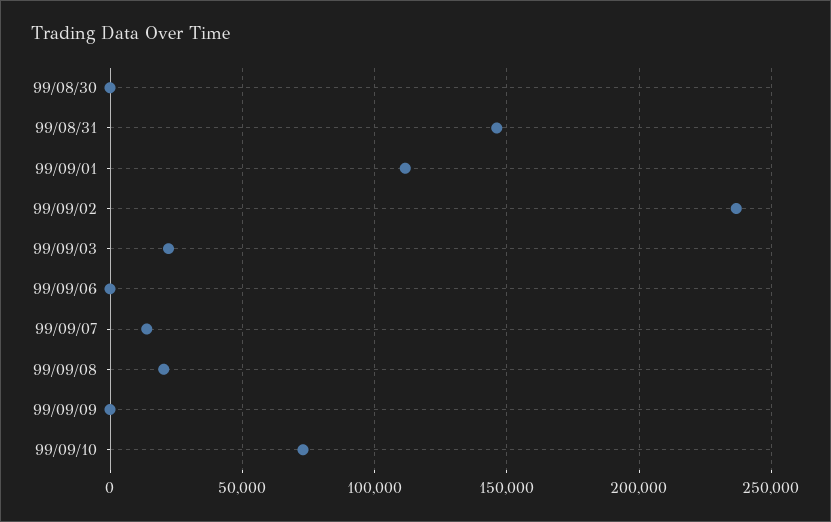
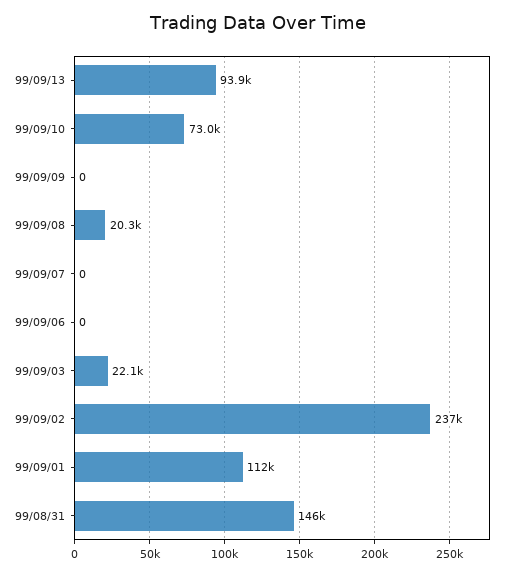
99/08/30: 0 -> none
99/09/07: 15000 -> 0
99/09/13: none -> 93900

